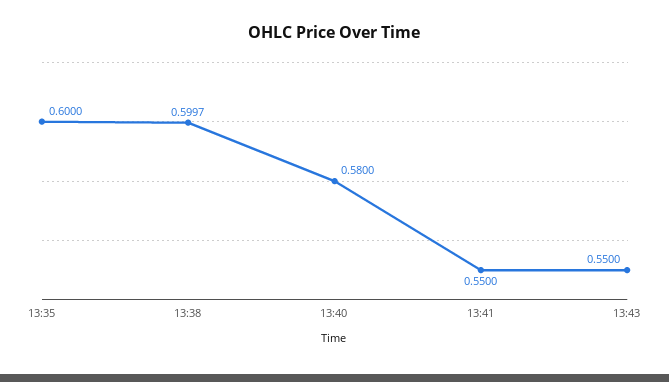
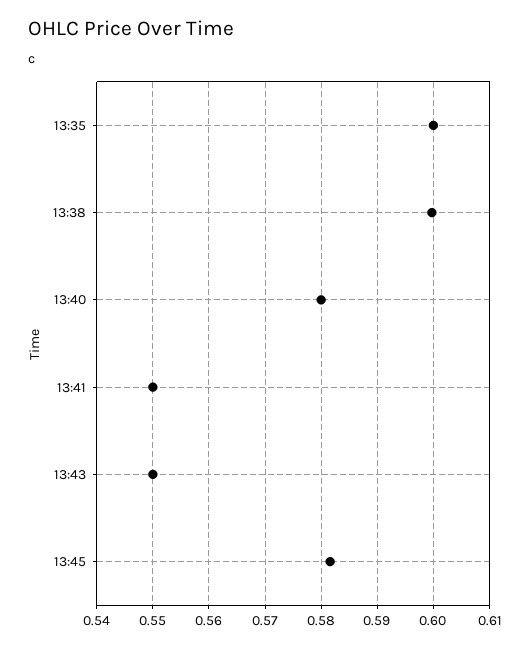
13:45: none -> 0.582

